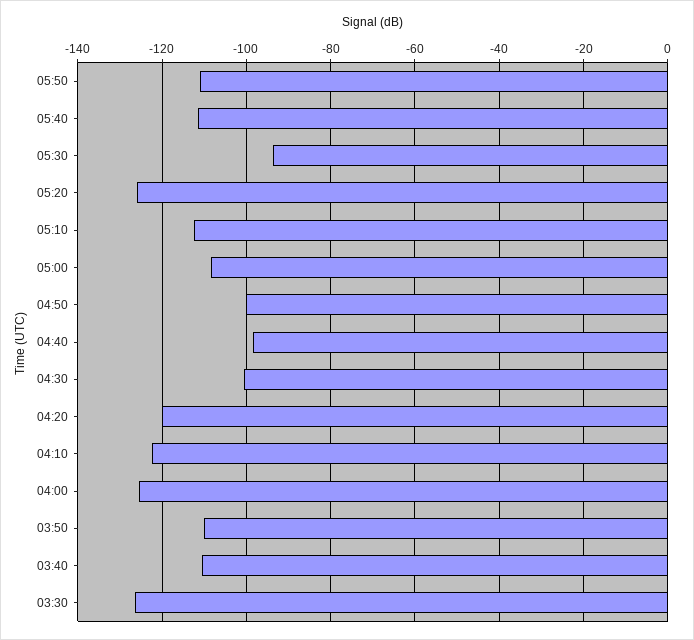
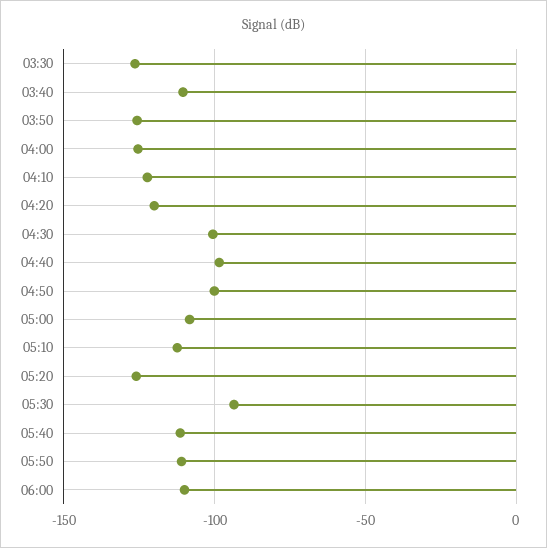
03:50: -110 -> -125
06:00: none -> -110

